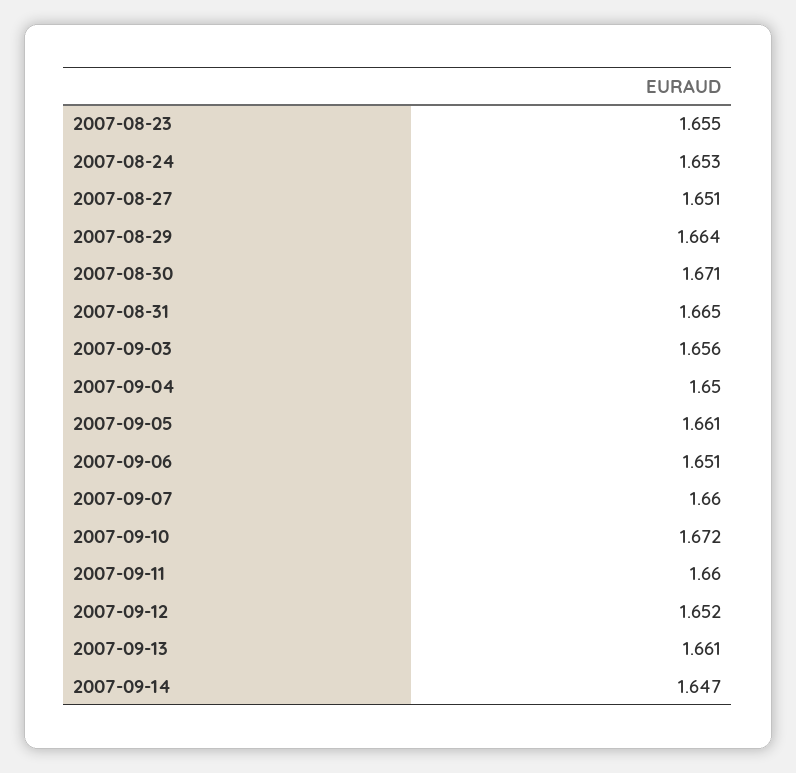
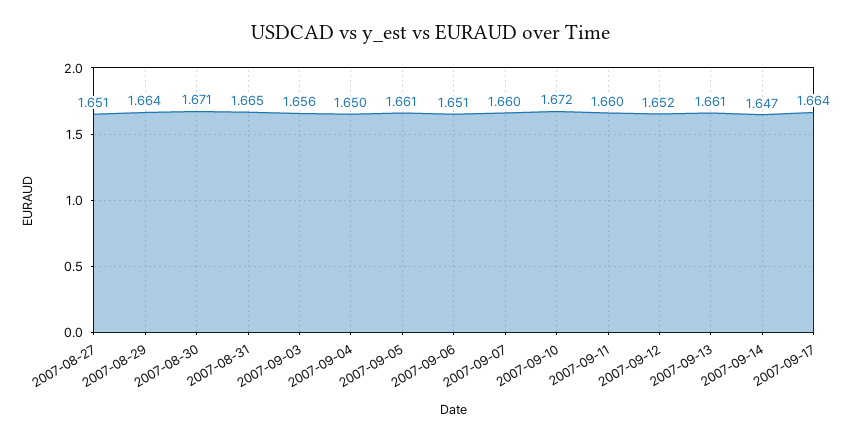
2007-08-23: 1.655 -> none
2007-08-24: 1.653 -> none
2007-09-17: none -> 1.664

